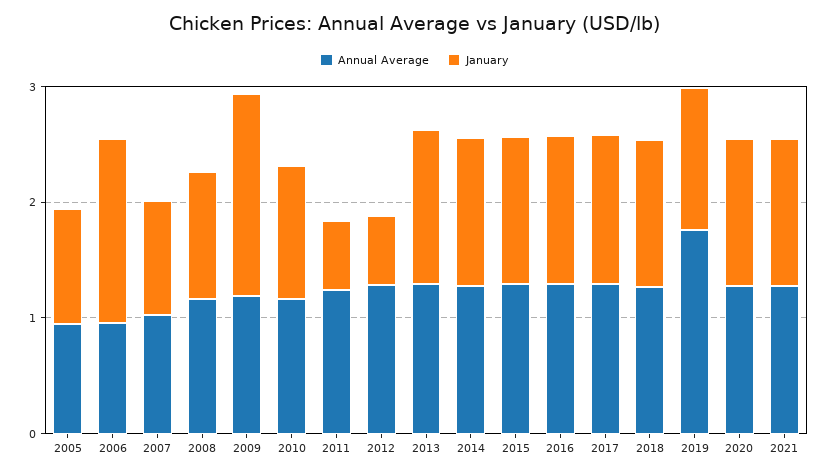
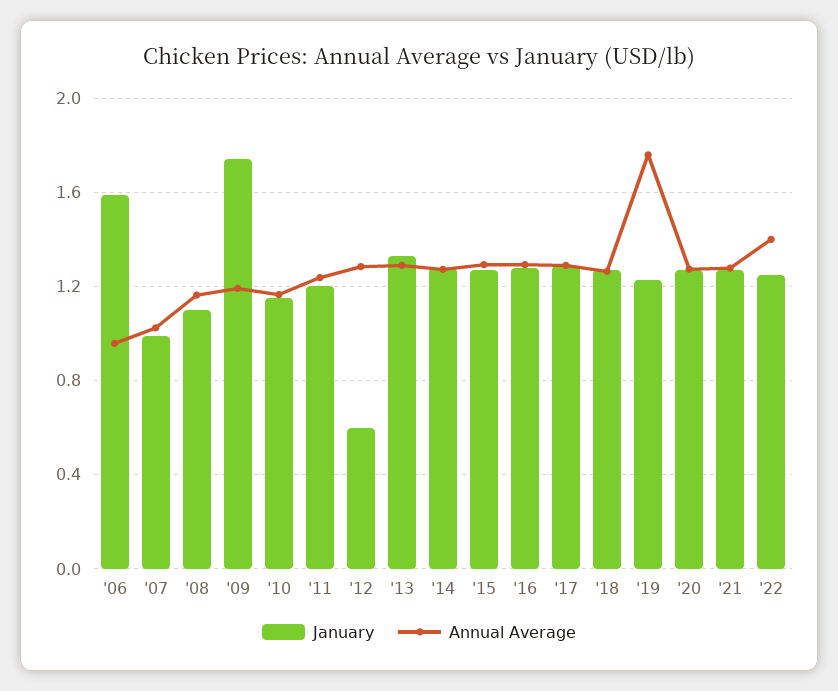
Annual Average, 2005: 1 -> none
January, 2005: 1 -> none
January, 2011: 0.6 -> 1.2
January, '22: none -> 1.25
Annual Average, '22: none -> 1.4

